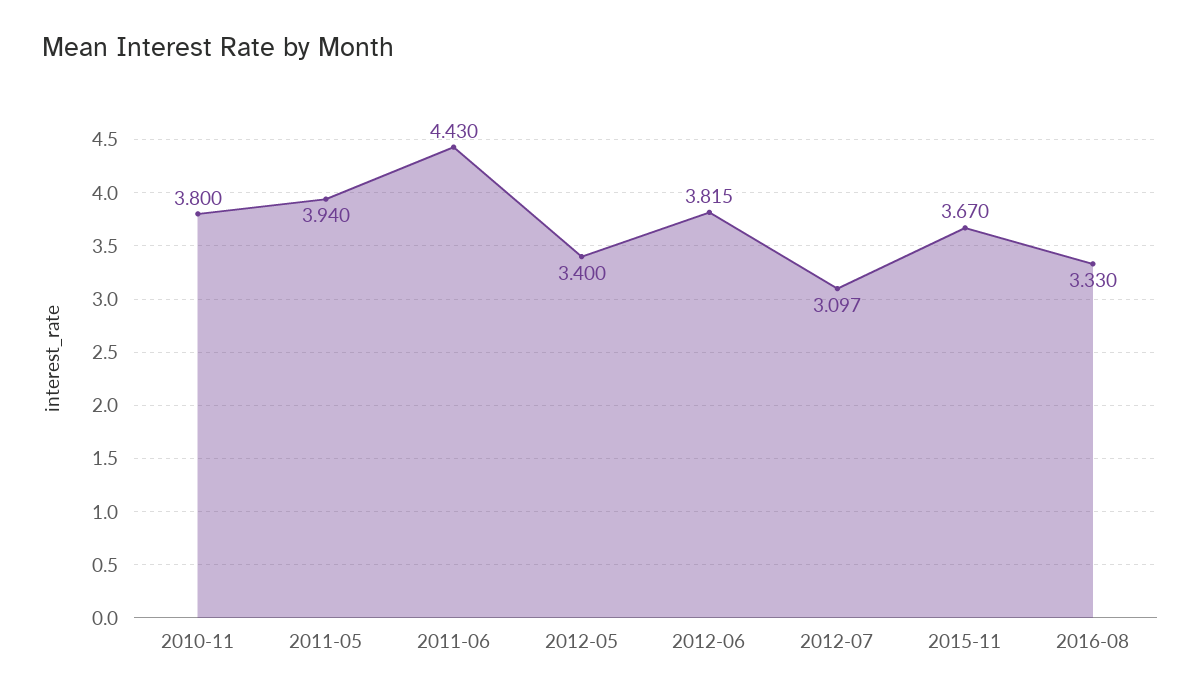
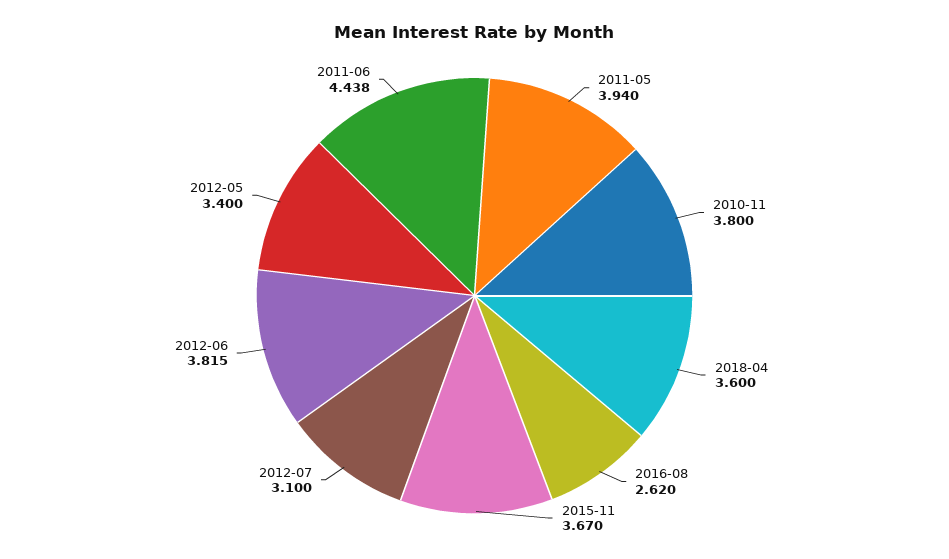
2011-06: 4.43 -> 4.438
2012-07: 3.097 -> 3.1
2016-08: 3.33 -> 2.62
2018-04: none -> 3.6

